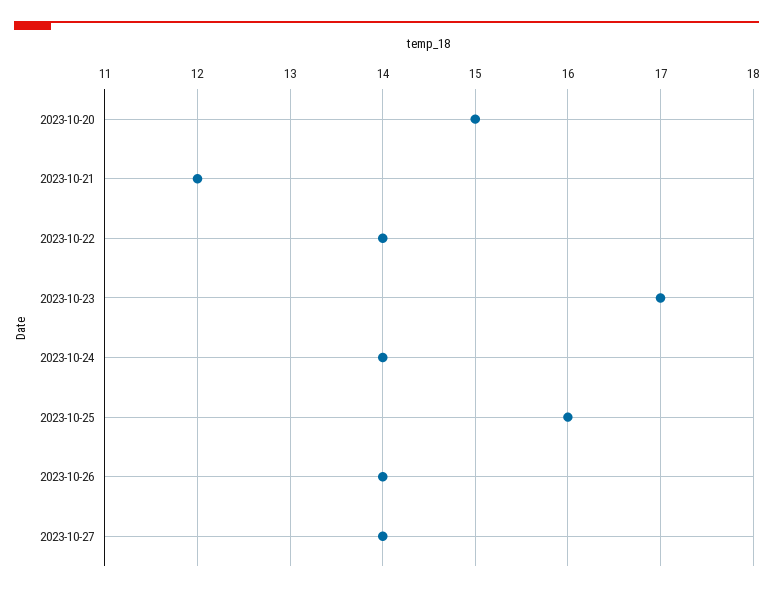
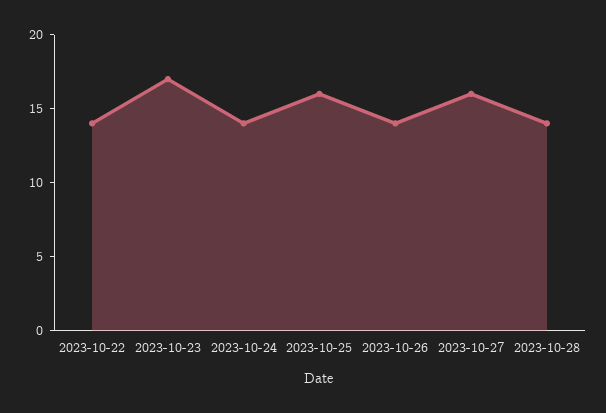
2023-10-20: 15 -> none
2023-10-21: 12 -> none
2023-10-27: 14 -> 16
2023-10-28: none -> 14

